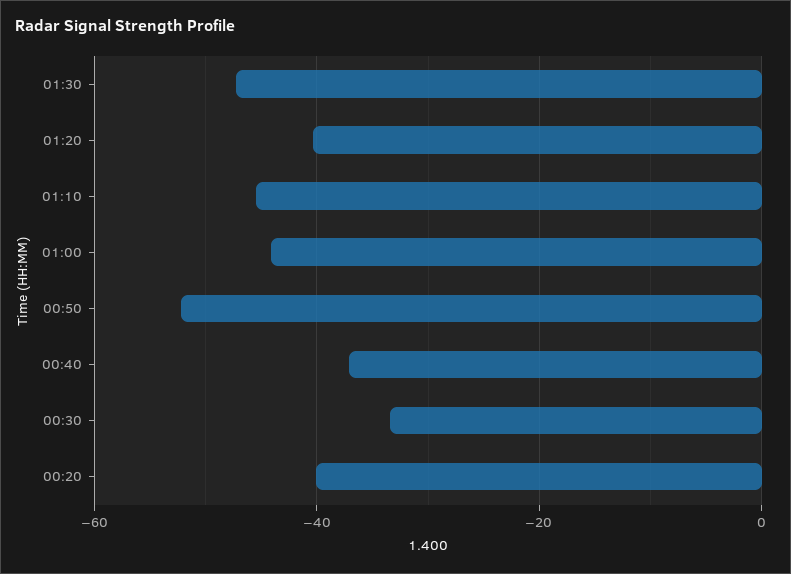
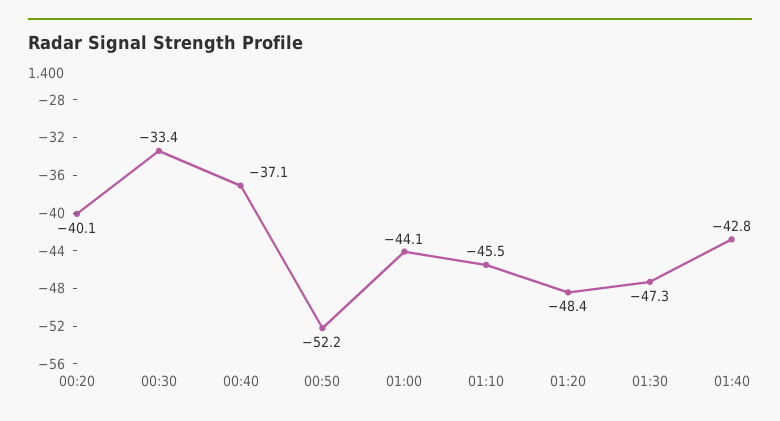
01:20: -40 -> -48.4
01:40: none -> -42.8

